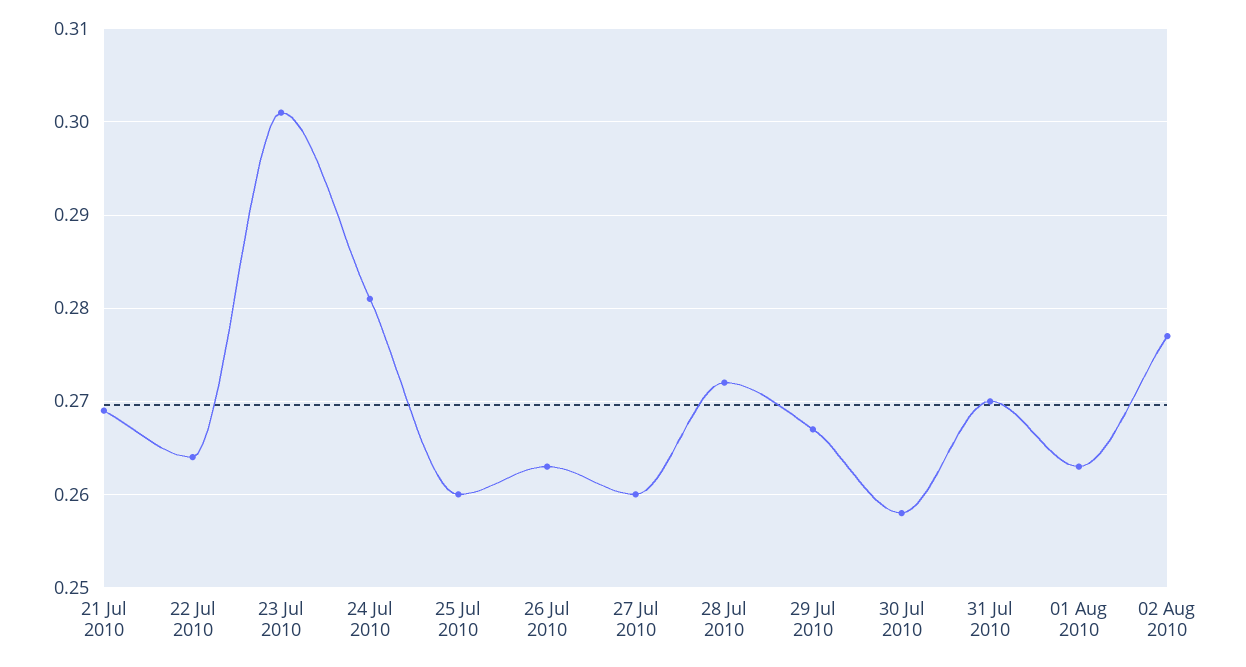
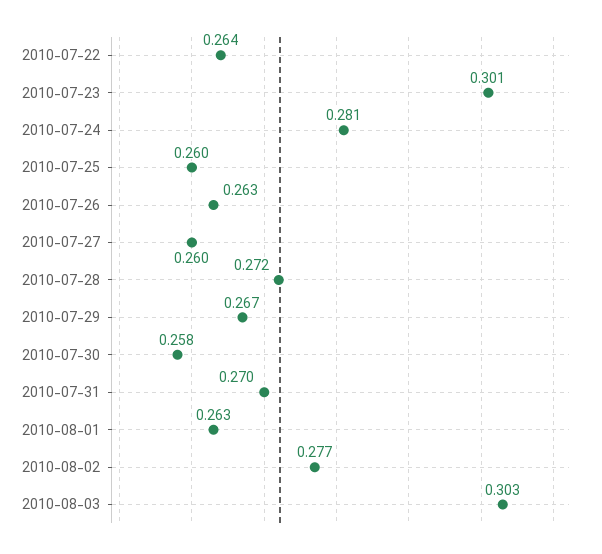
21 Jul 2010: 0.269 -> none
2010-08-03: none -> 0.303

